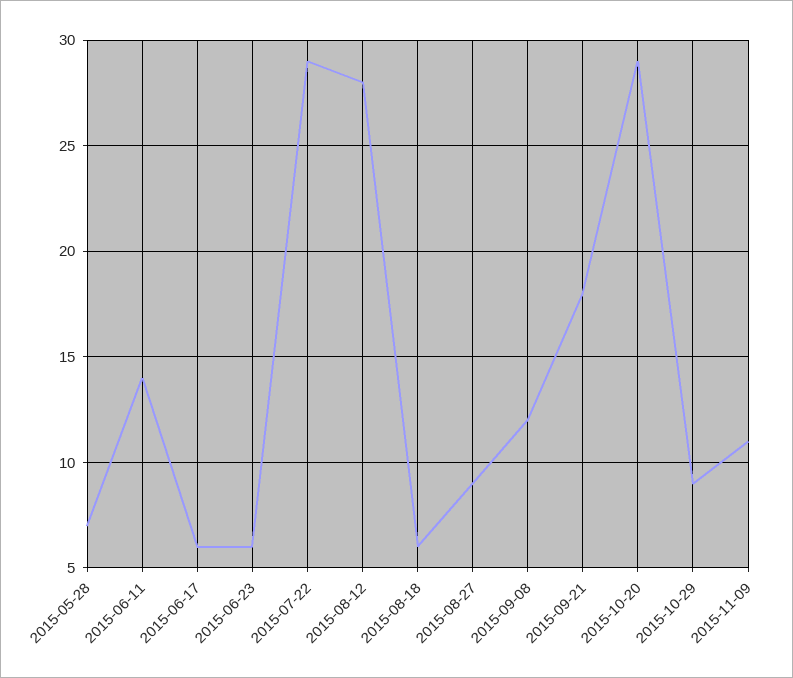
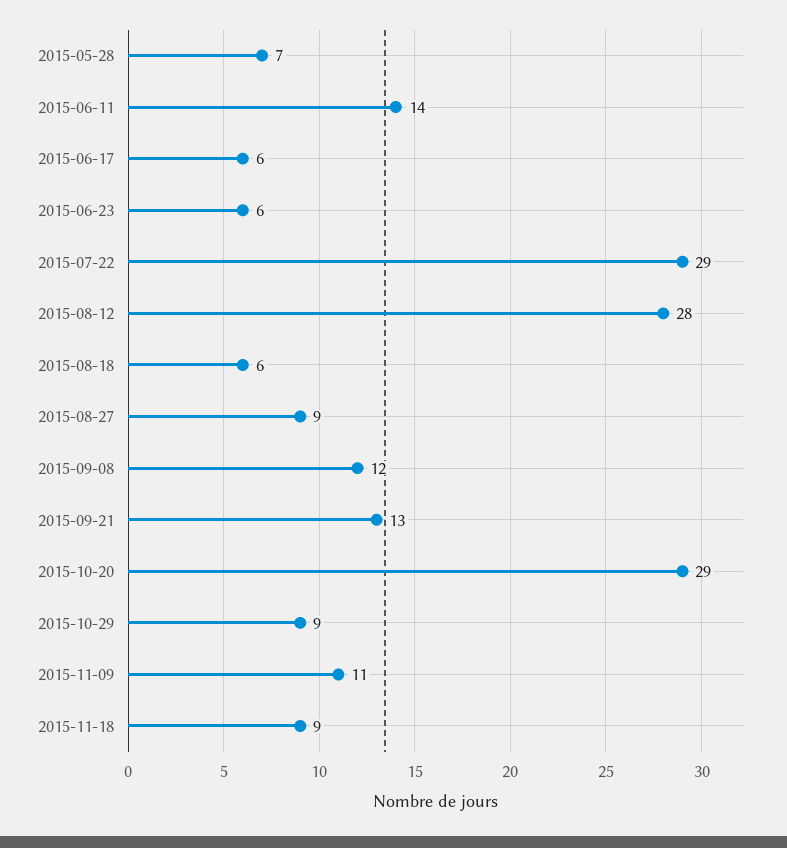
2015-09-21: 18 -> 13
2015-11-18: none -> 9

